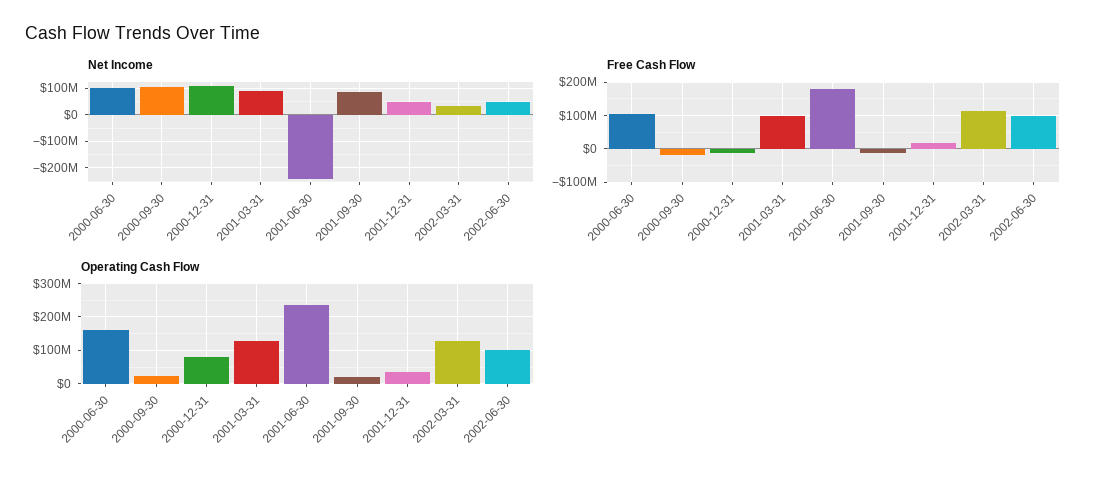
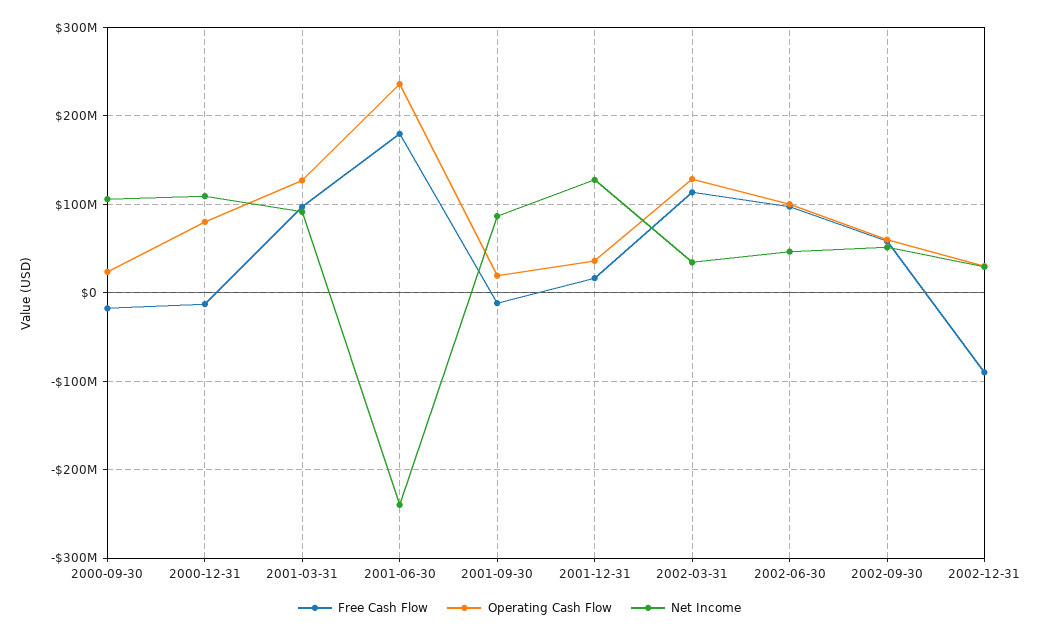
Net Income, 2000-06-30: 100000000 -> none
Net Income, 2001-12-31: 50000000 -> 130000000
Free Cash Flow, 2000-06-30: 100000000 -> none
Operating Cash Flow, 2000-06-30: 160000000 -> none
Free Cash Flow, 2002-09-30: none -> 60000000
Operating Cash Flow, 2002-09-30: none -> 60000000
Net Income, 2002-09-30: none -> 50000000
Free Cash Flow, 2002-12-31: none -> -90000000
Operating Cash Flow, 2002-12-31: none -> 30000000
Net Income, 2002-12-31: none -> 30000000

